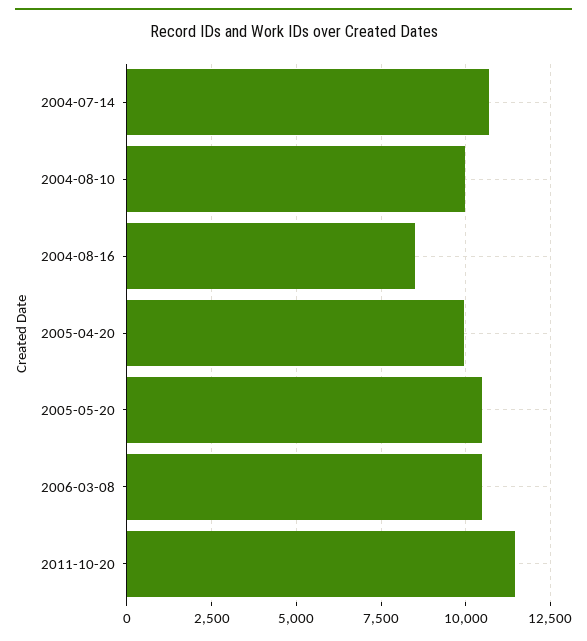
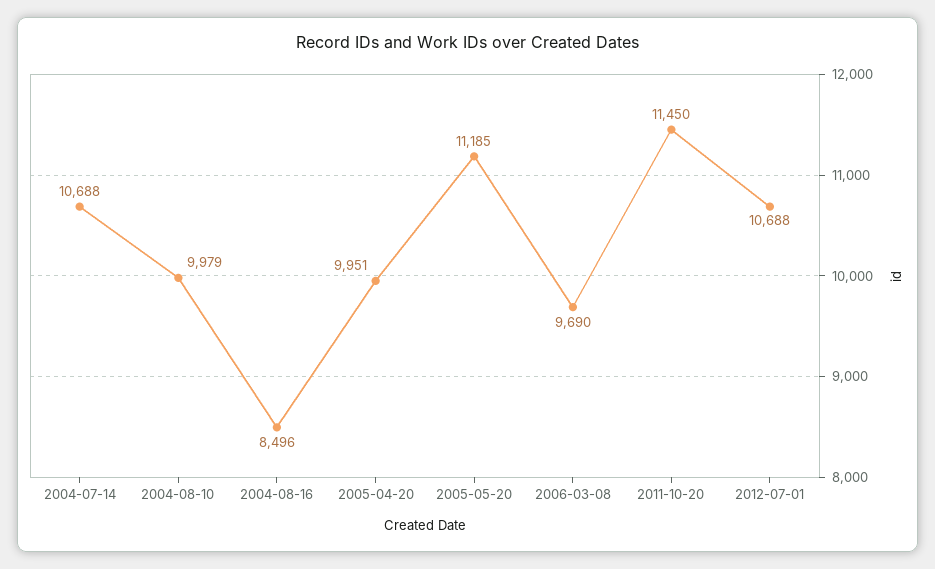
2005-05-20: 10500 -> 11185
2006-03-08: 10500 -> 9690
2012-07-01: none -> 10688

